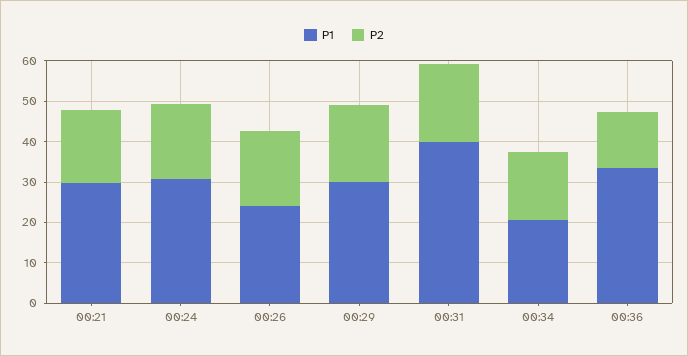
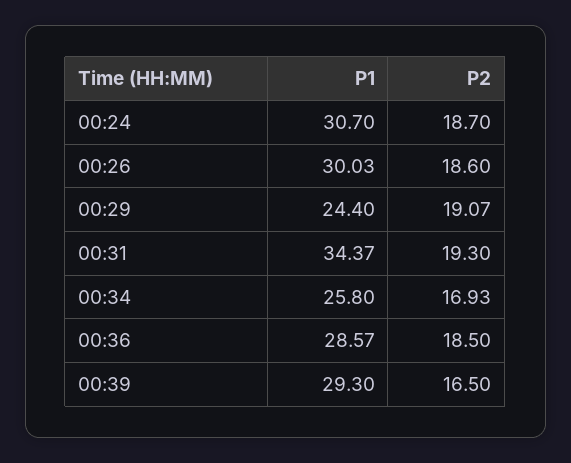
P1, 00:21: 30 -> none
P2, 00:21: 18 -> none
P1, 00:26: 24 -> 30.03
P1, 00:29: 30 -> 24.4
P1, 00:31: 40 -> 34.37
P1, 00:34: 20 -> 25.8
P1, 00:36: 34 -> 28.57
P2, 00:36: 14 -> 18.5
P1, 00:39: none -> 29.3
P2, 00:39: none -> 16.5

